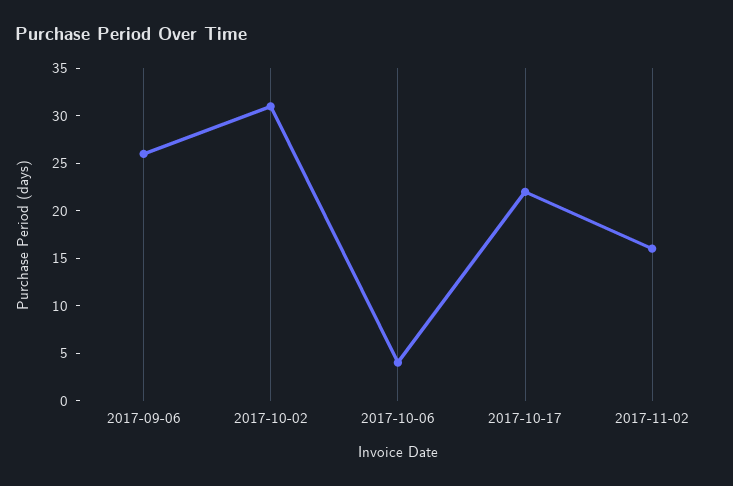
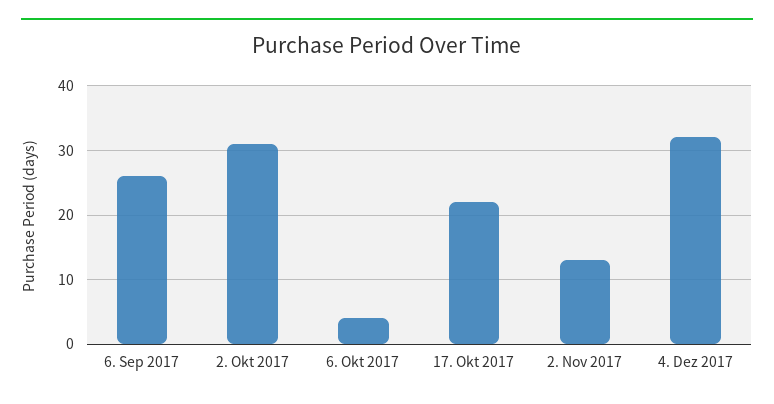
2017-11-02: 16 -> 13
4. Dez 2017: none -> 32

